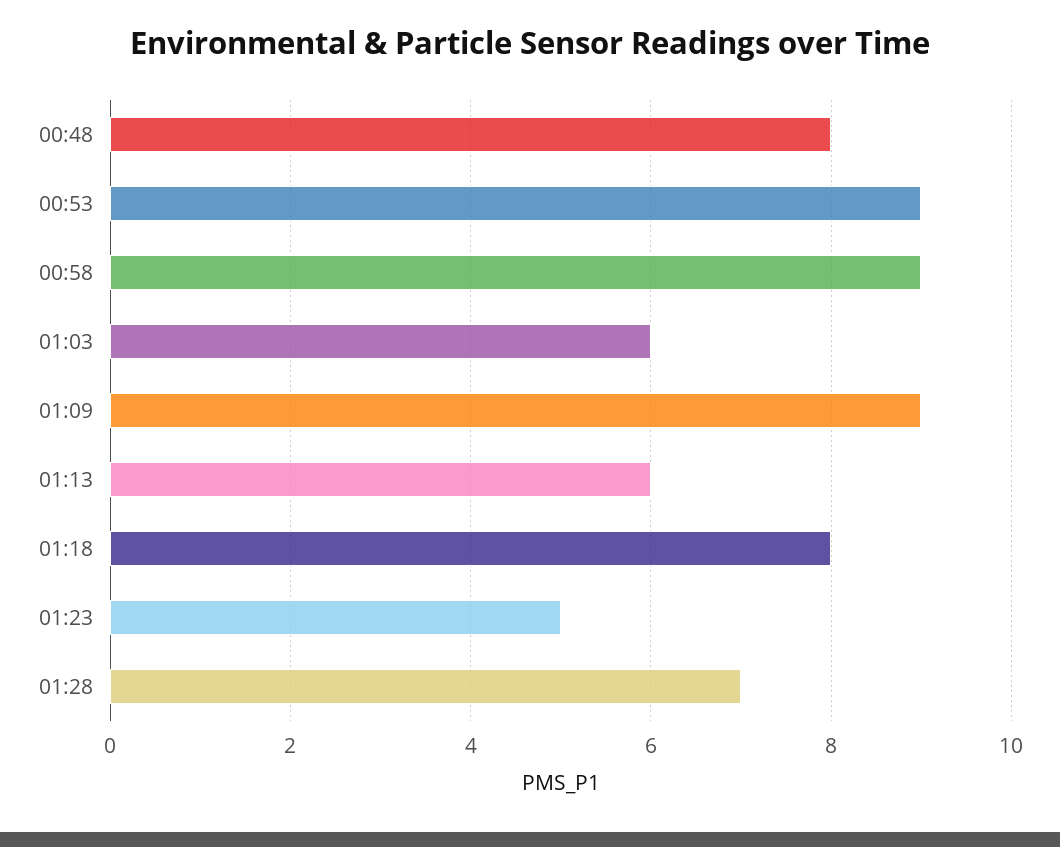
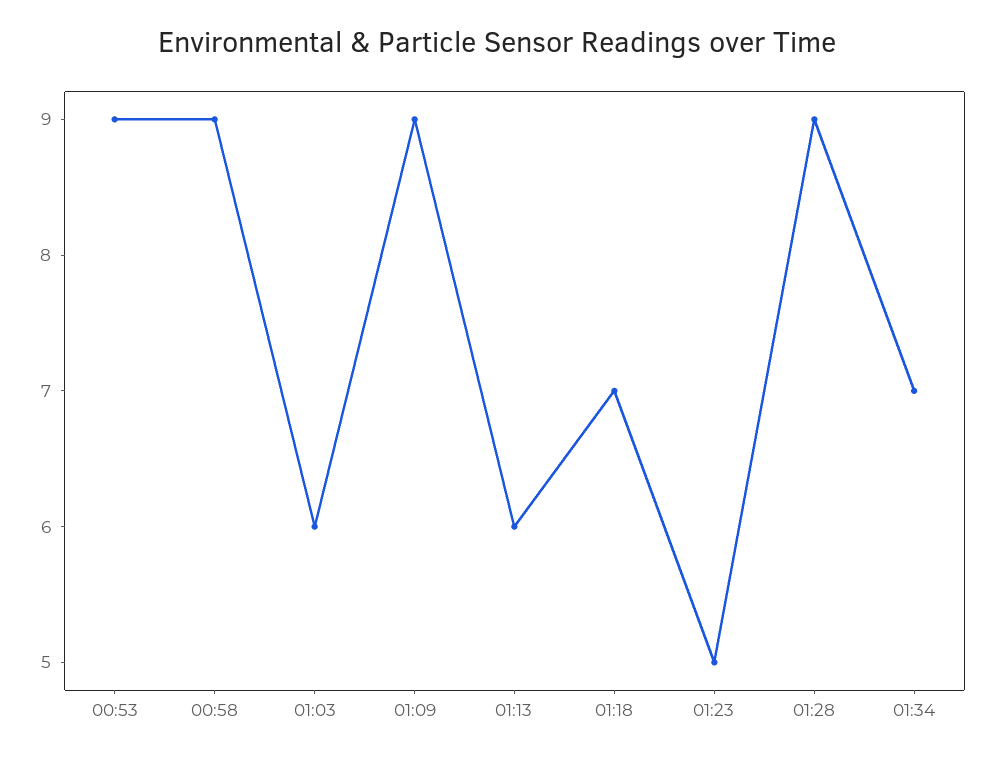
00:48: 8 -> none
01:18: 8 -> 7
01:28: 7 -> 9
01:34: none -> 7

